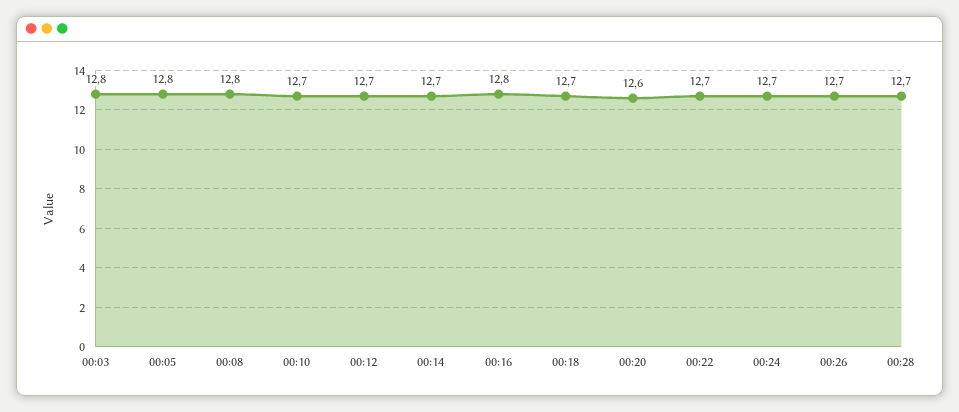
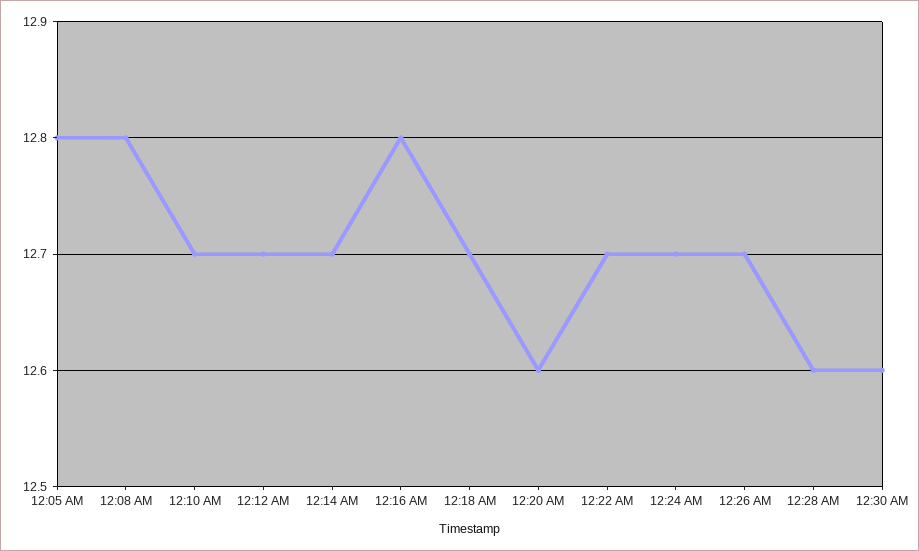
00:03: 12.8 -> none
00:28: 12.7 -> 12.6
12:30 AM: none -> 12.6

